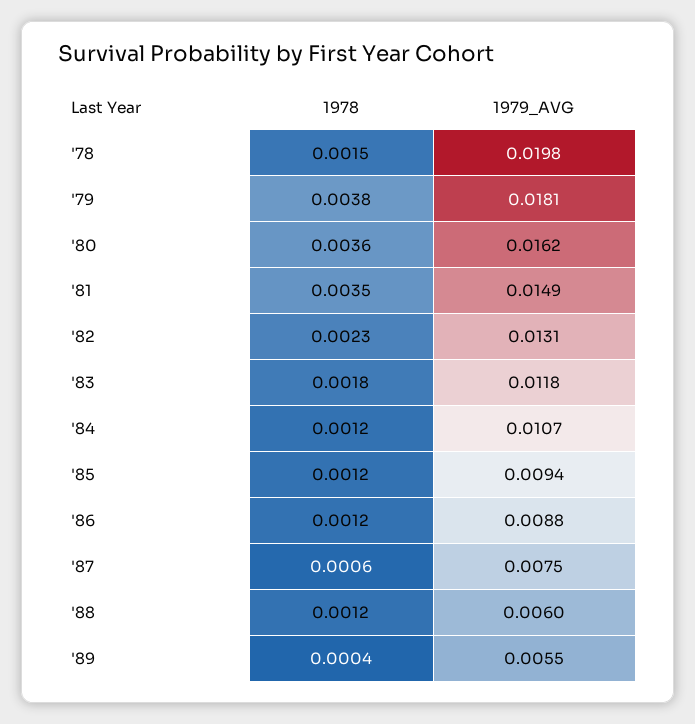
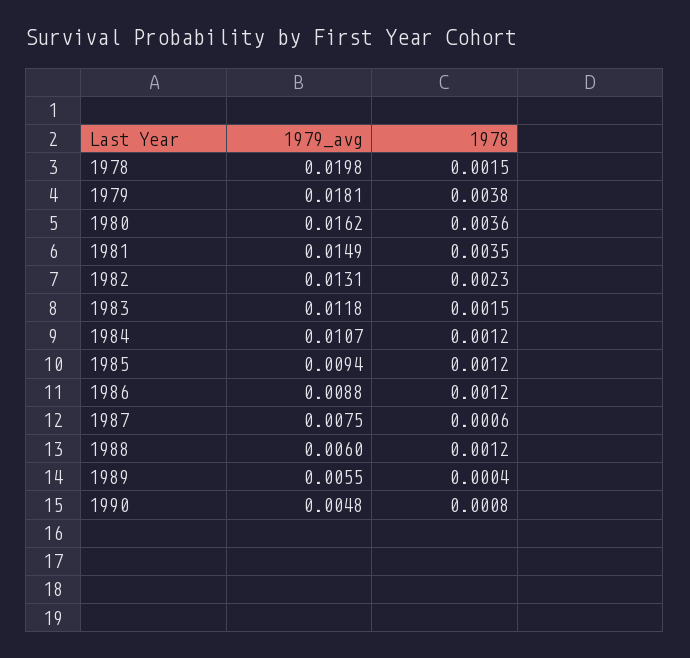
1978, '83: 0.0018 -> 0.0015
1979_AVG, 1990: none -> 0.0048
1978, 1990: none -> 0.0008

